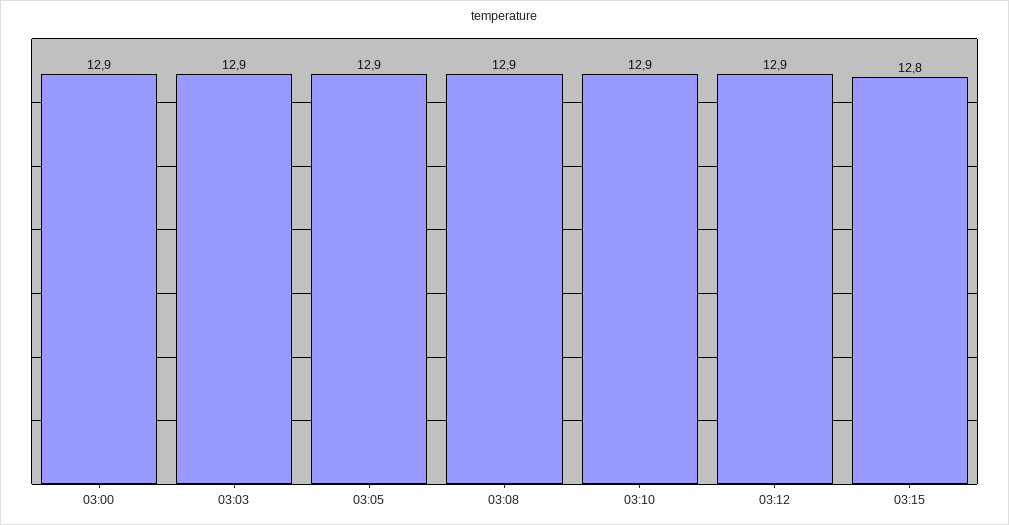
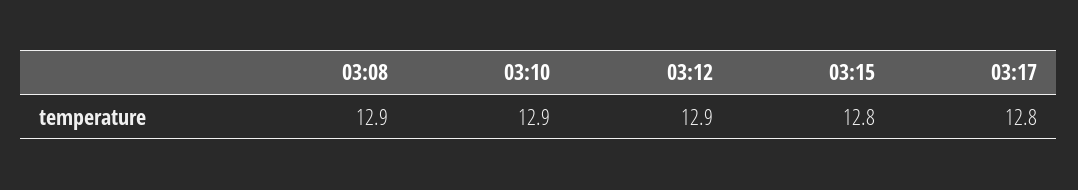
03:00: 12.9 -> none
03:03: 12.9 -> none
03:05: 12.9 -> none
03:17: none -> 12.8

